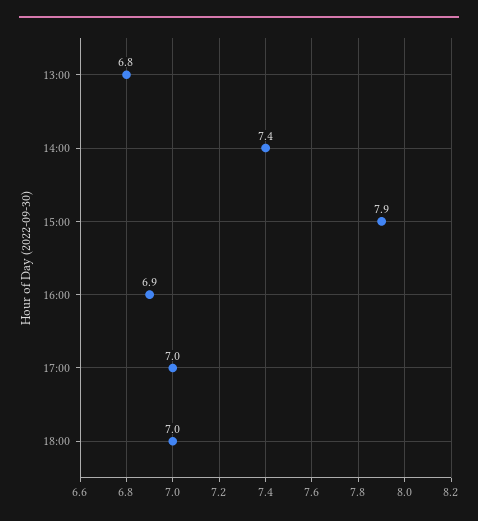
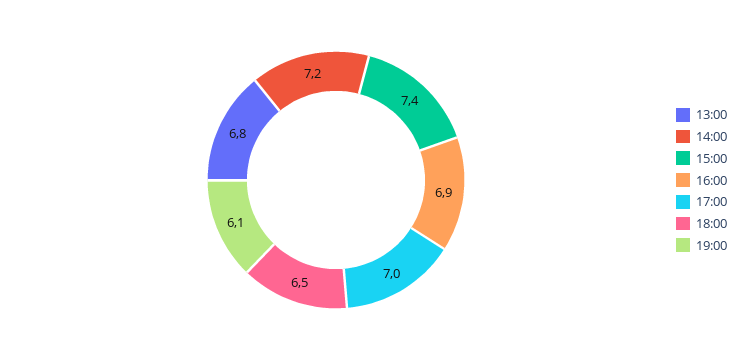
14:00: 7.4 -> 7.2
15:00: 7.9 -> 7.4
18:00: 7 -> 6.5
19:00: none -> 6.1

